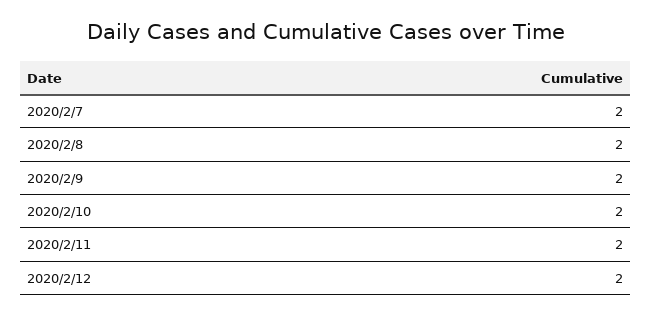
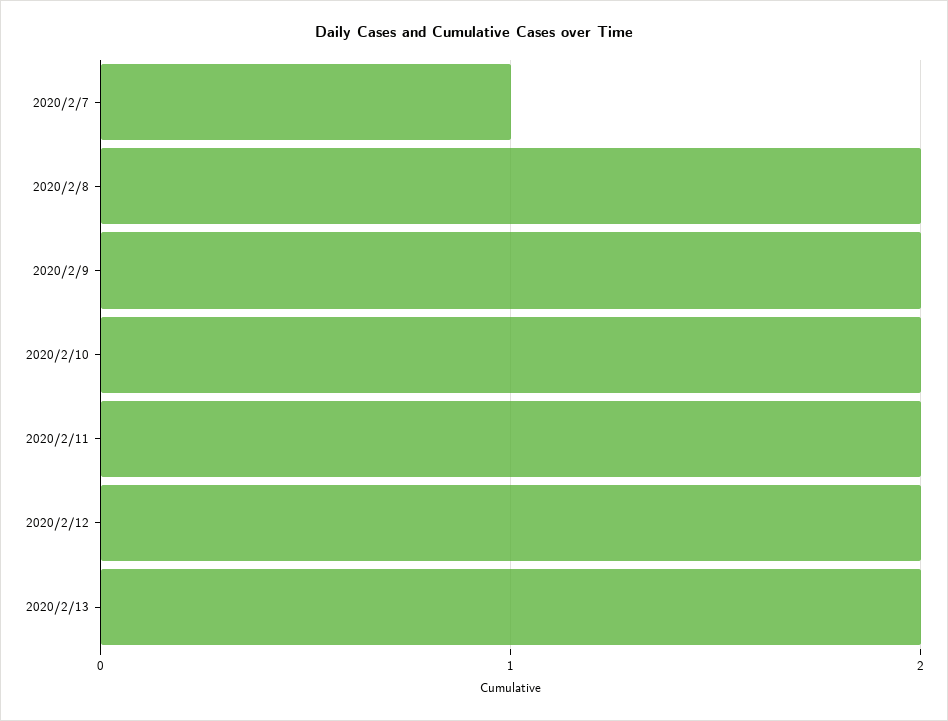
2020/2/7: 2 -> 1
2020/2/13: none -> 2

